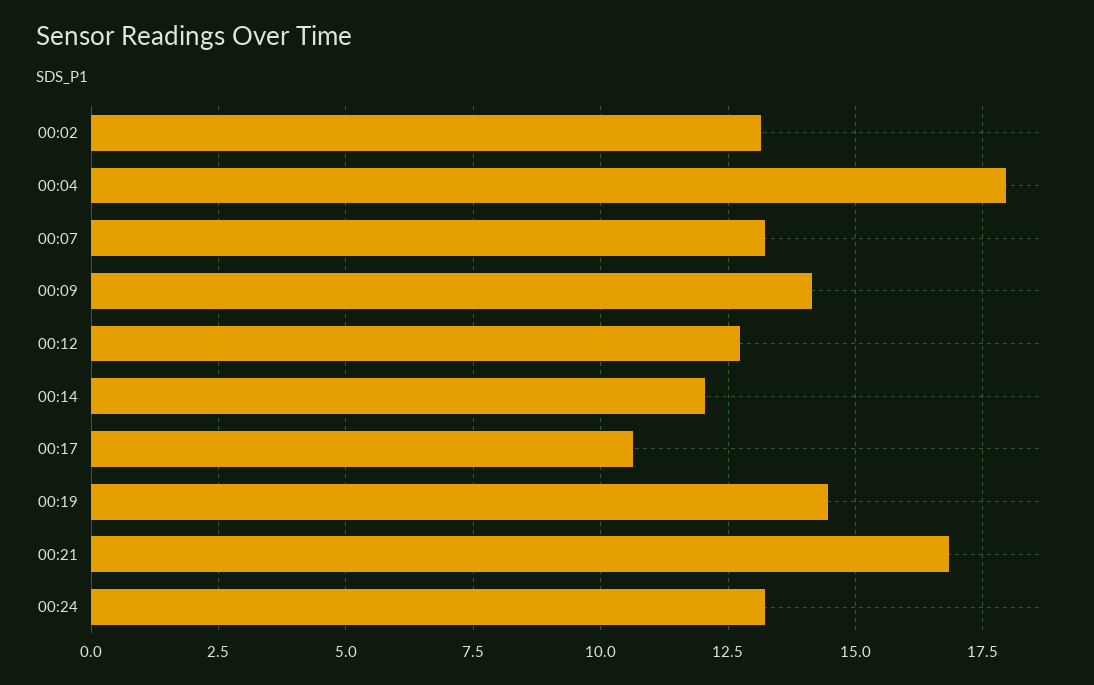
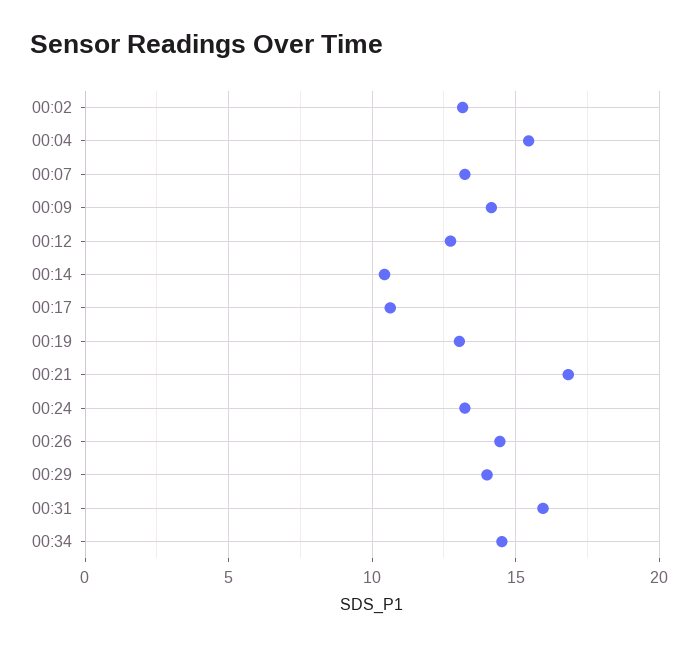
00:04: 18 -> 15.5
00:14: 12 -> 10.5
00:19: 14.5 -> 13
00:26: none -> 14.5
00:29: none -> 14
00:31: none -> 16
00:34: none -> 14.5

